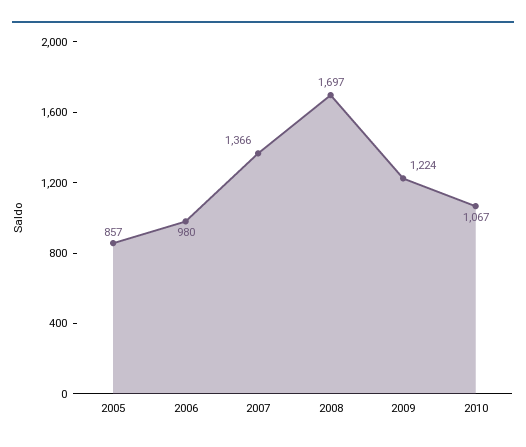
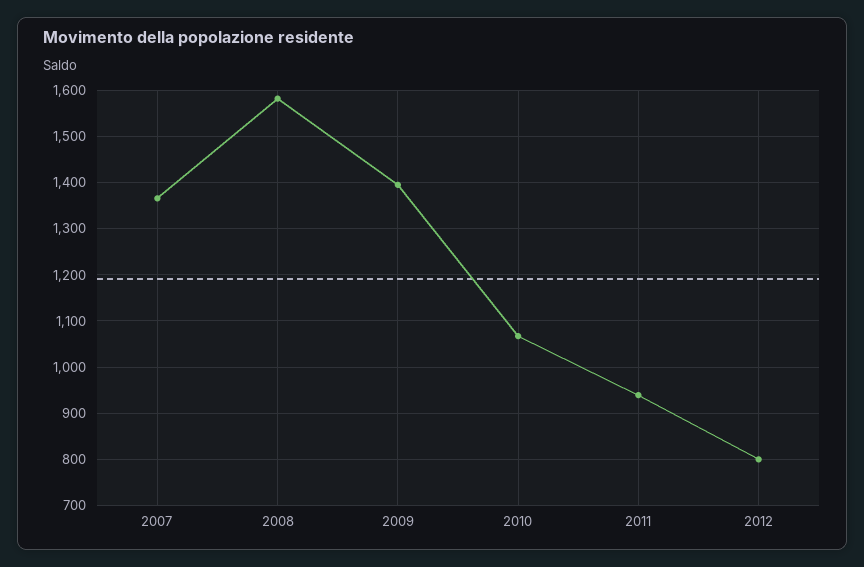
2005: 857 -> none
2006: 980 -> none
2008: 1697 -> 1580
2009: 1224 -> 1400
2011: none -> 940
2012: none -> 800

